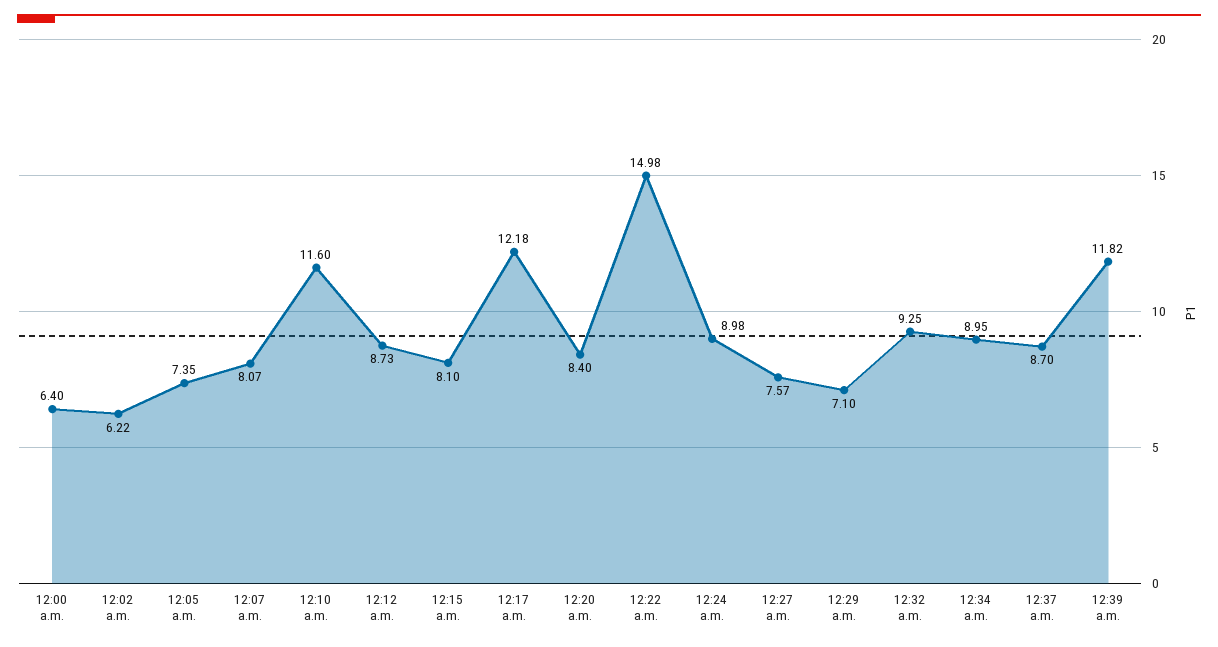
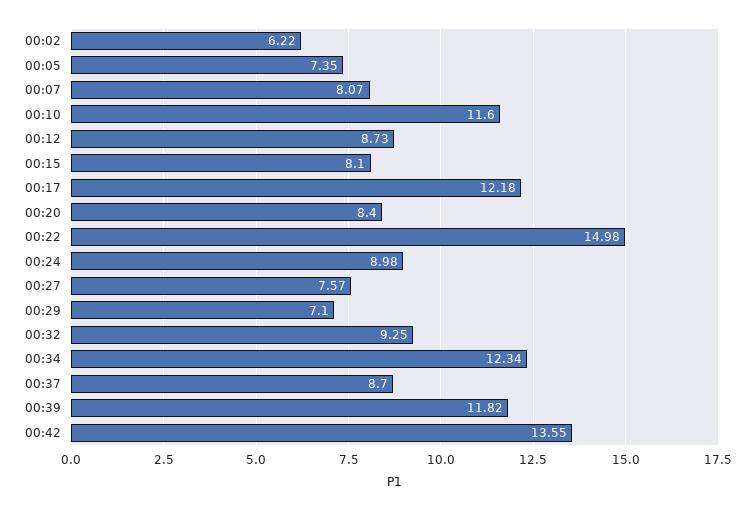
12:00 a.m.: 6.4 -> none
12:34 a.m.: 8.95 -> 12.34
00:42: none -> 13.55

